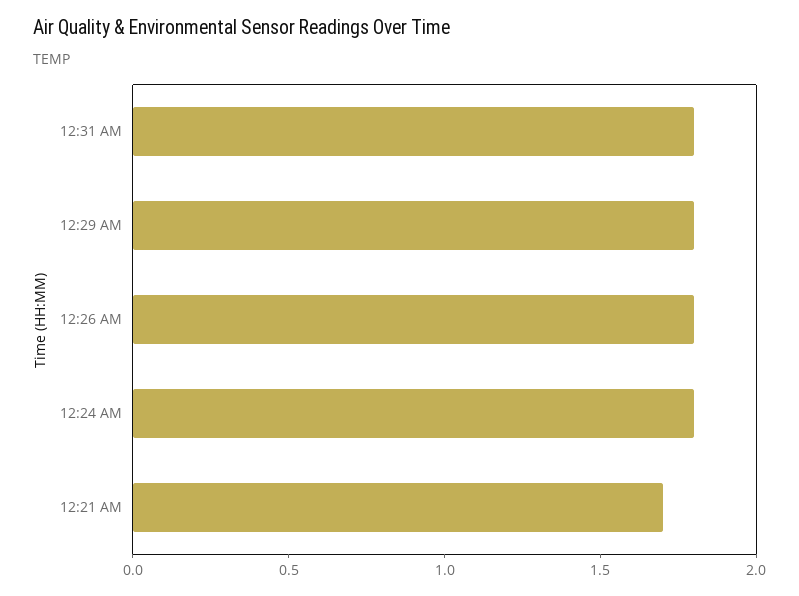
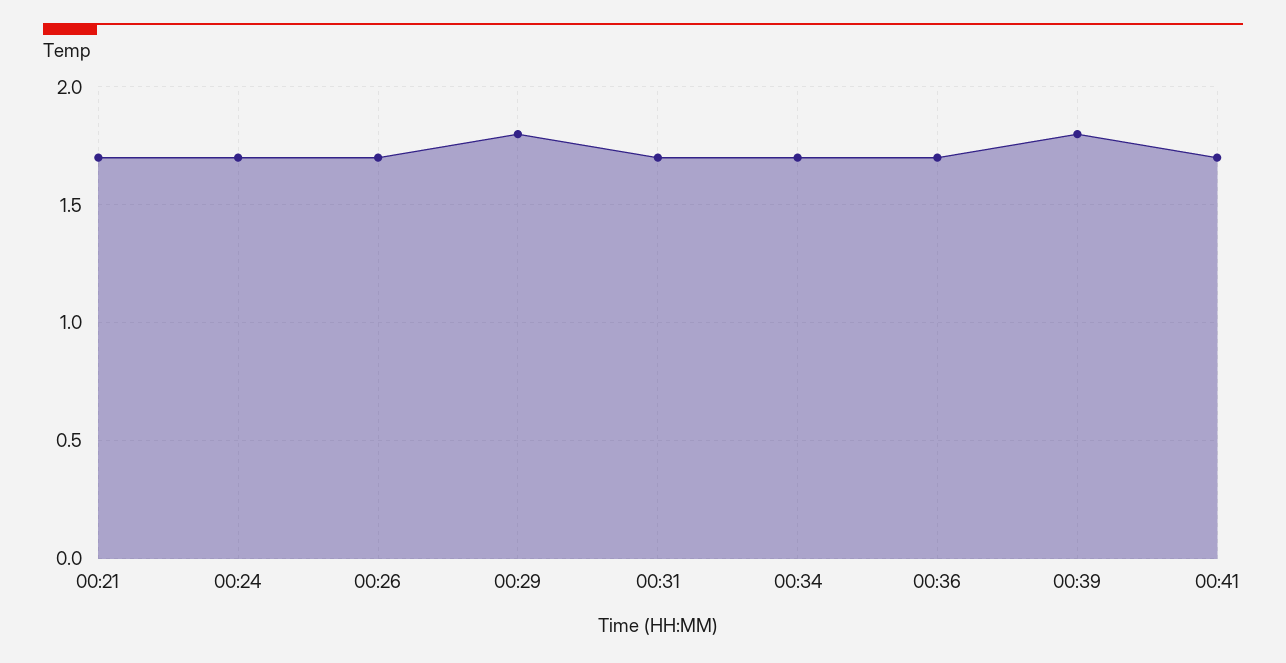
12:31 AM: 1.8 -> 1.7
12:26 AM: 1.8 -> 1.7
12:24 AM: 1.8 -> 1.7
00:34: none -> 1.7
00:36: none -> 1.7
00:39: none -> 1.8
00:41: none -> 1.7

